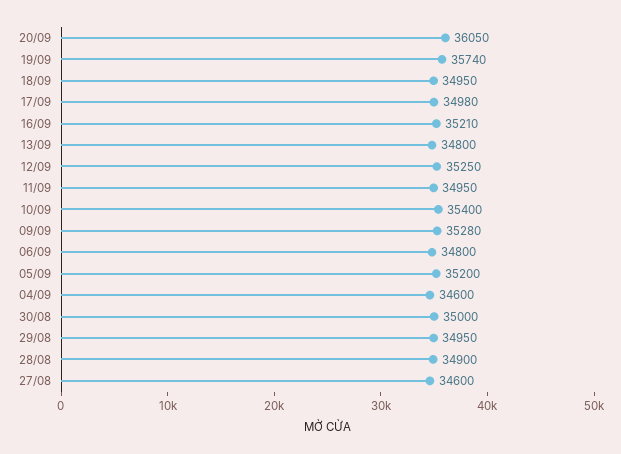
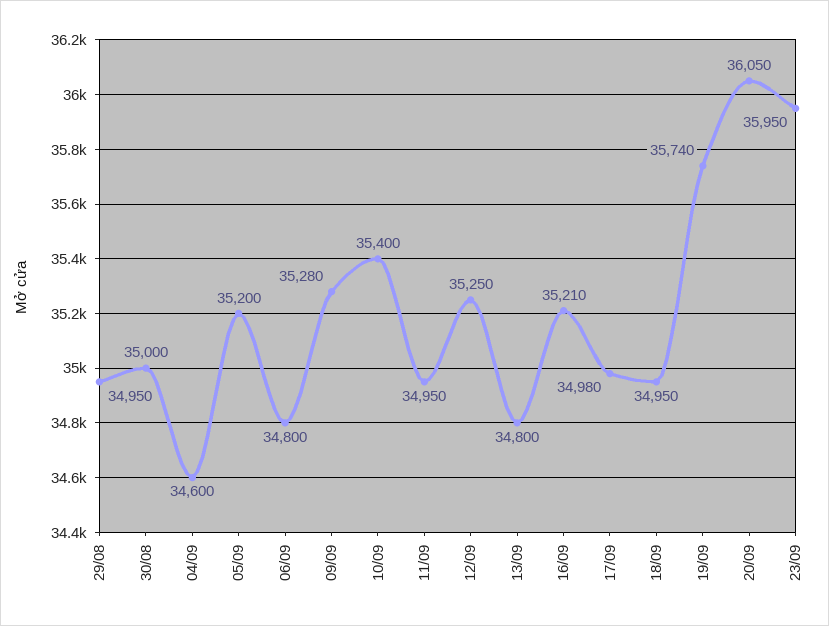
28/08: 34900 -> none
27/08: 34600 -> none
23/09: none -> 35950

